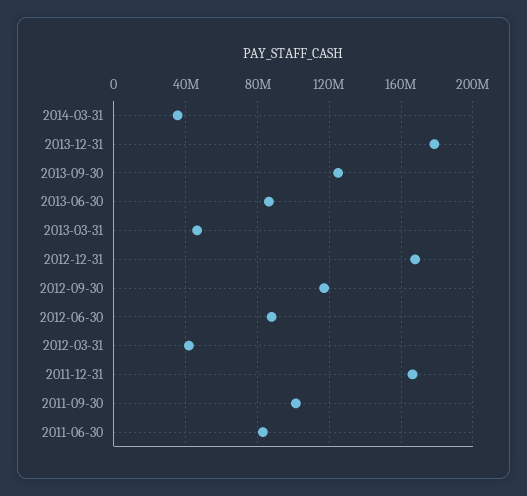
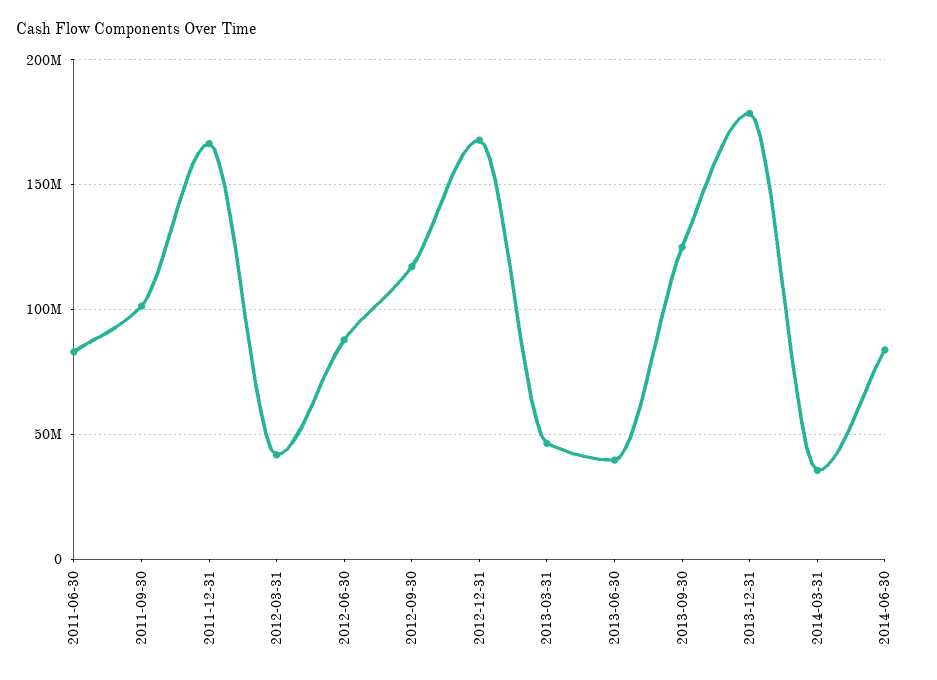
2013-06-30: 85000000 -> 40000000
2014-06-30: none -> 85000000

